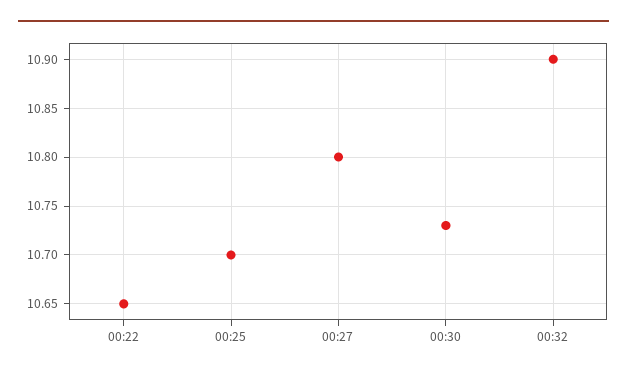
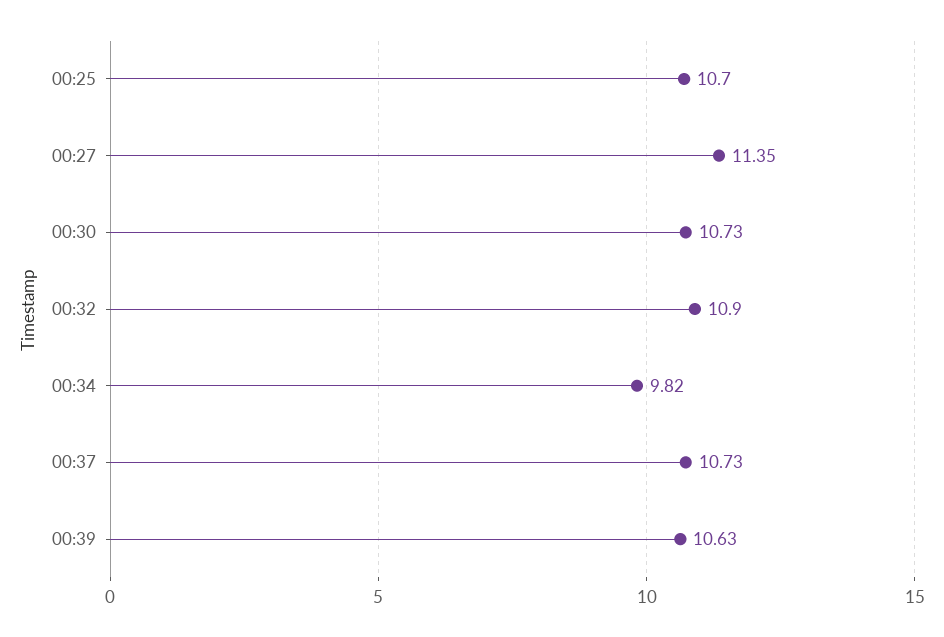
00:22: 10.65 -> none
00:27: 10.8 -> 11.35
00:34: none -> 9.82
00:37: none -> 10.73
00:39: none -> 10.63

